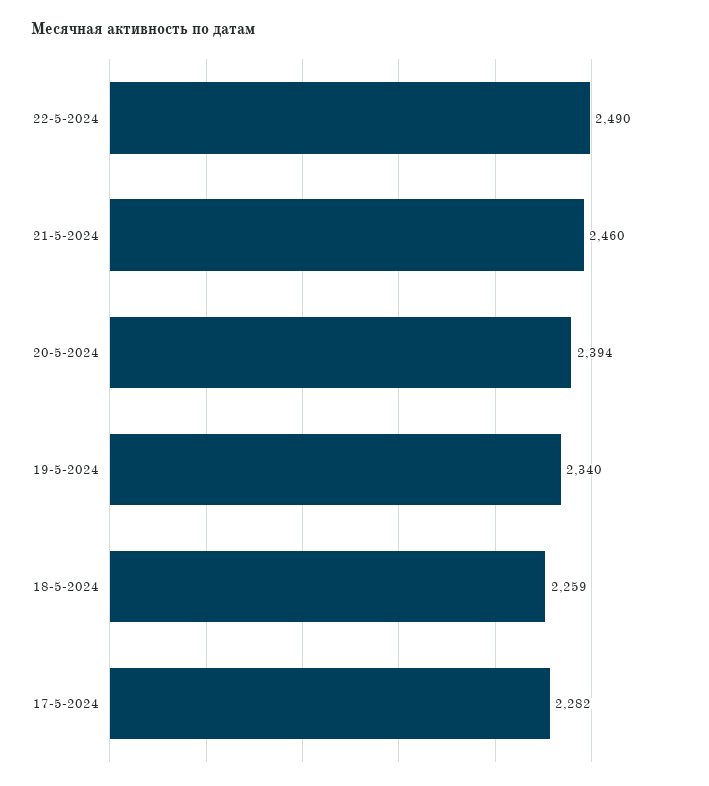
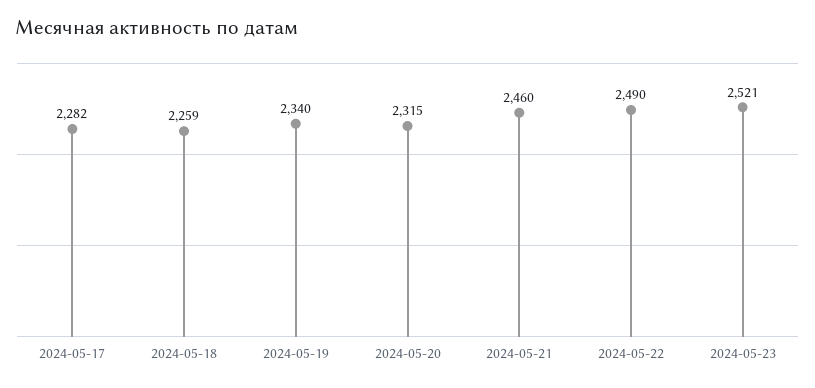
20-5-2024: 2394 -> 2315
2024-05-23: none -> 2521

